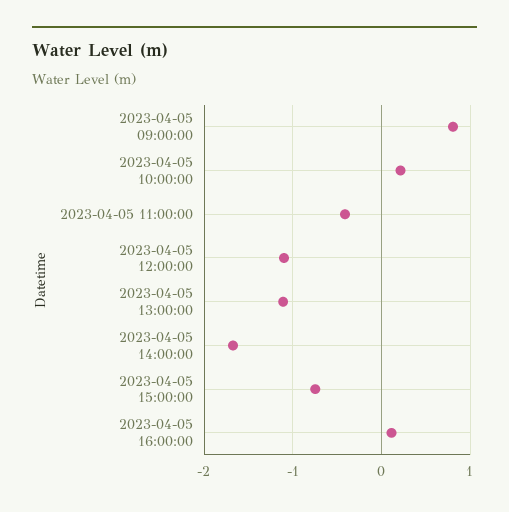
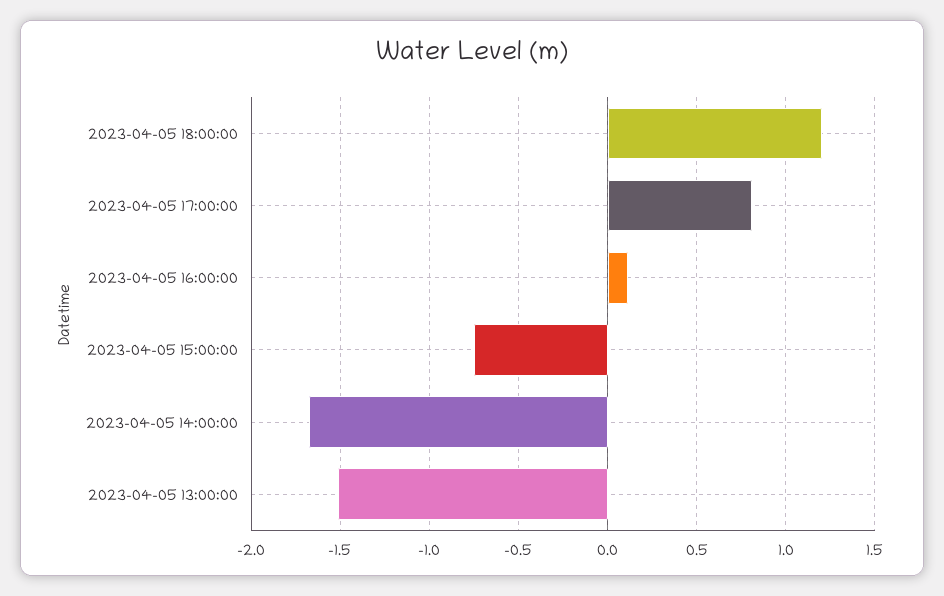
2023-04-05 09:00:00: 0.8 -> none
2023-04-05 10:00:00: 0.2 -> none
2023-04-05 11:00:00: -0.4 -> none
2023-04-05 12:00:00: -1.1 -> none
2023-04-05 13:00:00: -1.1 -> -1.5
2023-04-05 18:00:00: none -> 1.2
2023-04-05 17:00:00: none -> 0.8

